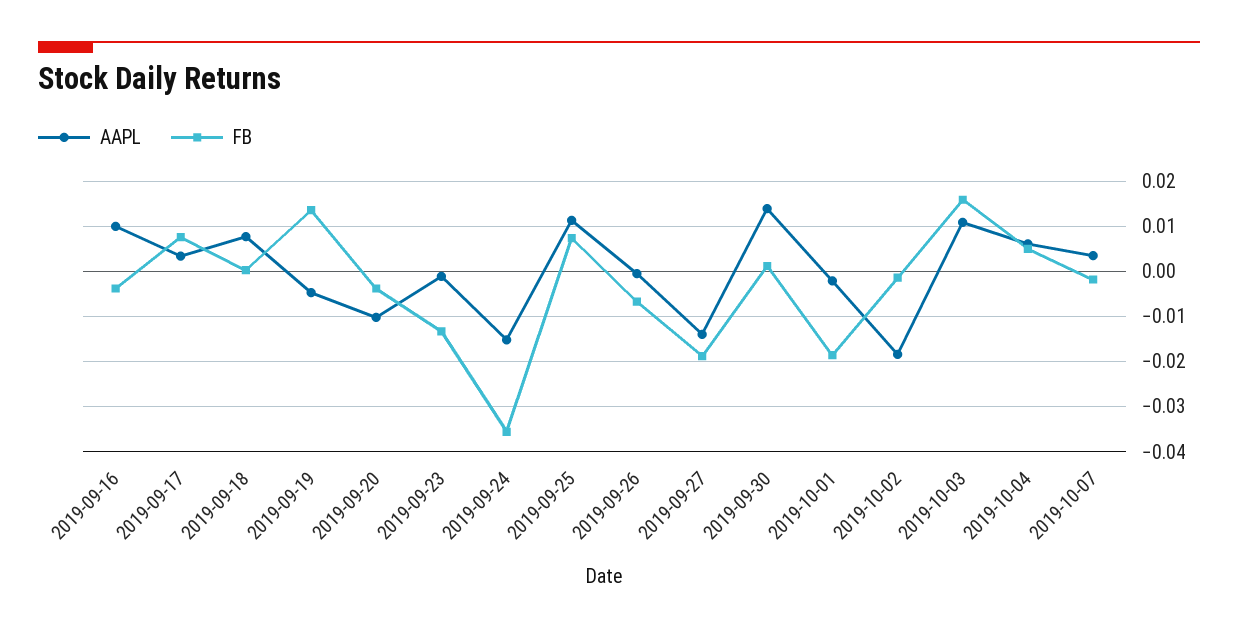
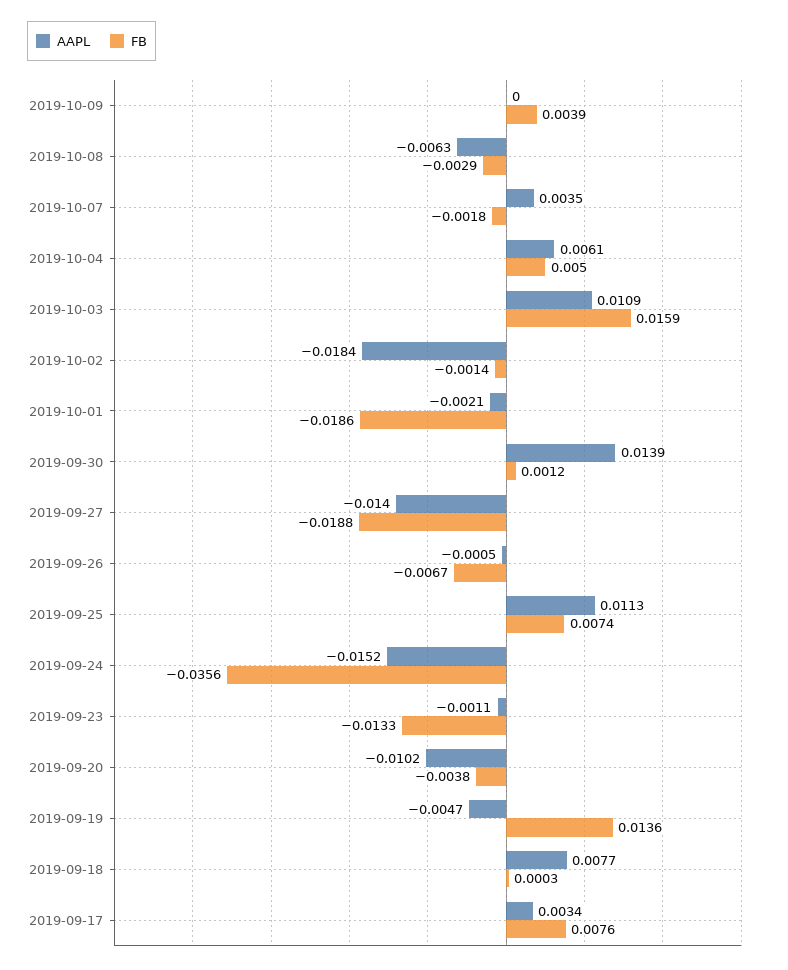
AAPL, 2019-09-16: 0.01 -> none
FB, 2019-09-16: -0.004 -> none
AAPL, 2019-10-09: none -> 0
FB, 2019-10-09: none -> 0.0039
AAPL, 2019-10-08: none -> -0.0063
FB, 2019-10-08: none -> -0.0029

